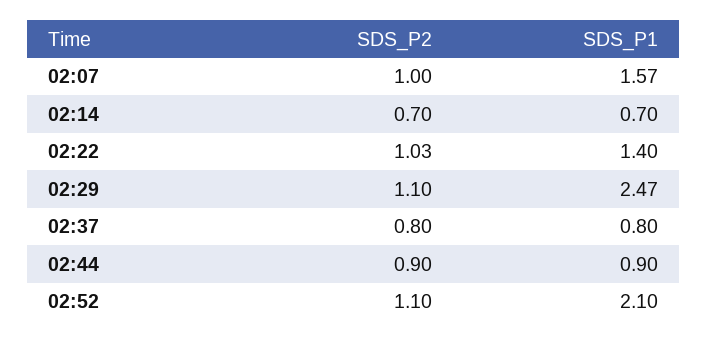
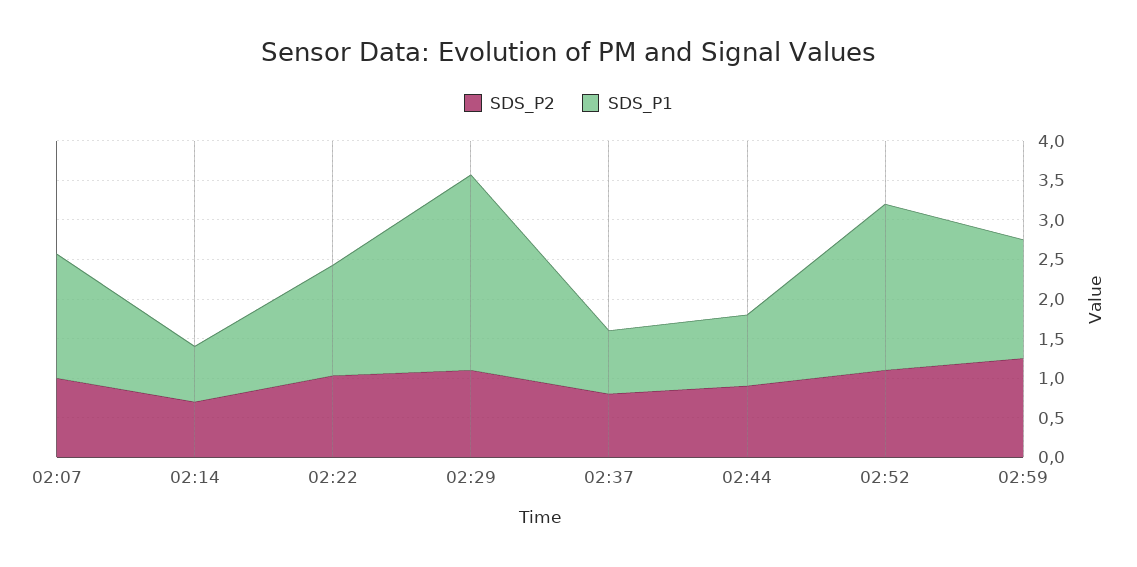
SDS_P2, 02:59: none -> 1.25
SDS_P1, 02:59: none -> 1.5

